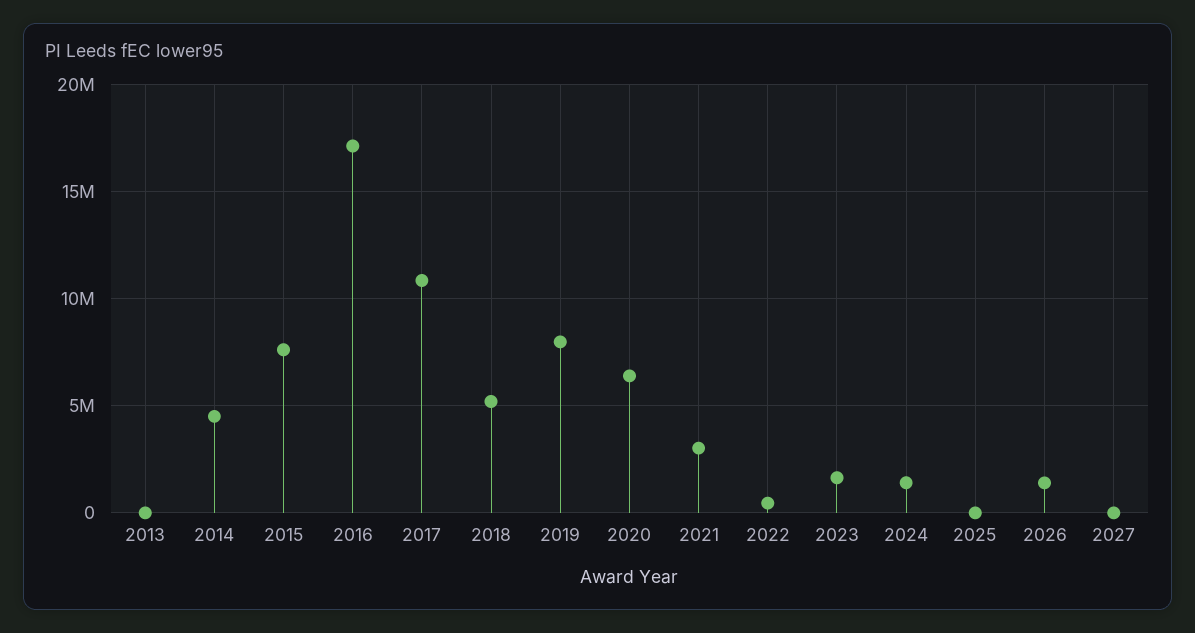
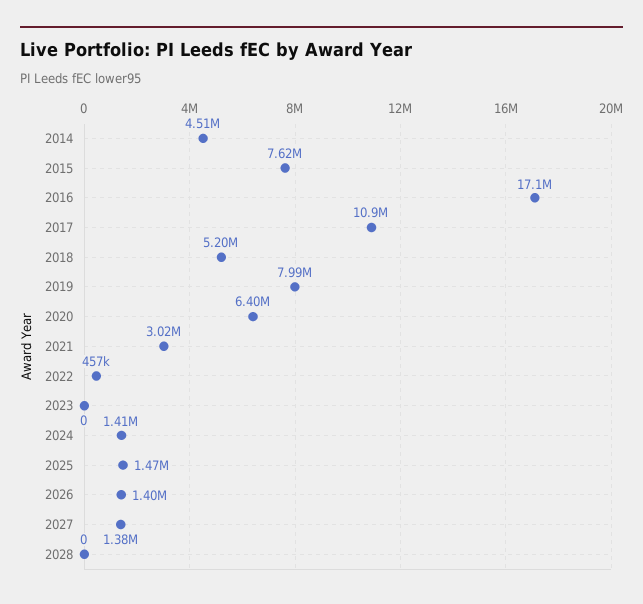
2013: 0 -> none
2023: 1500000 -> 0
2025: 0 -> 1470000
2027: 0 -> 1380000
2028: none -> 0

